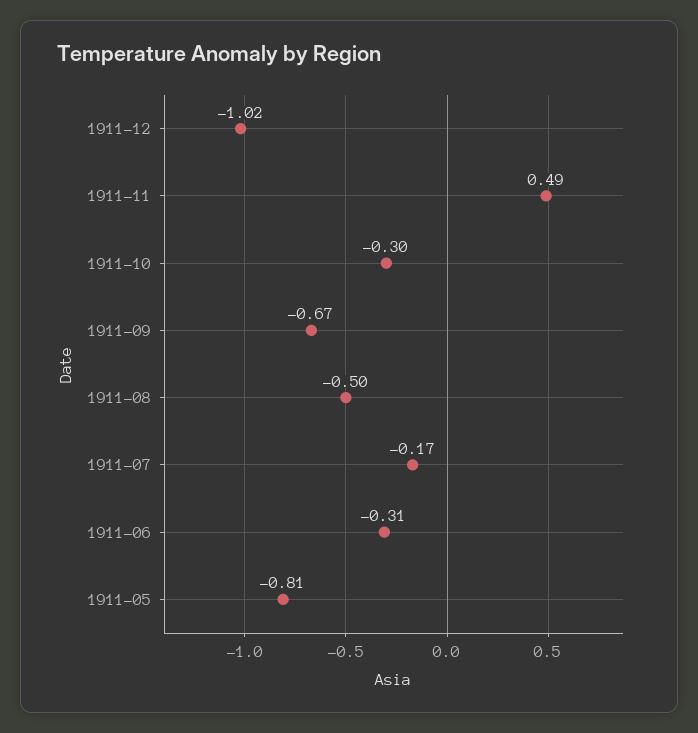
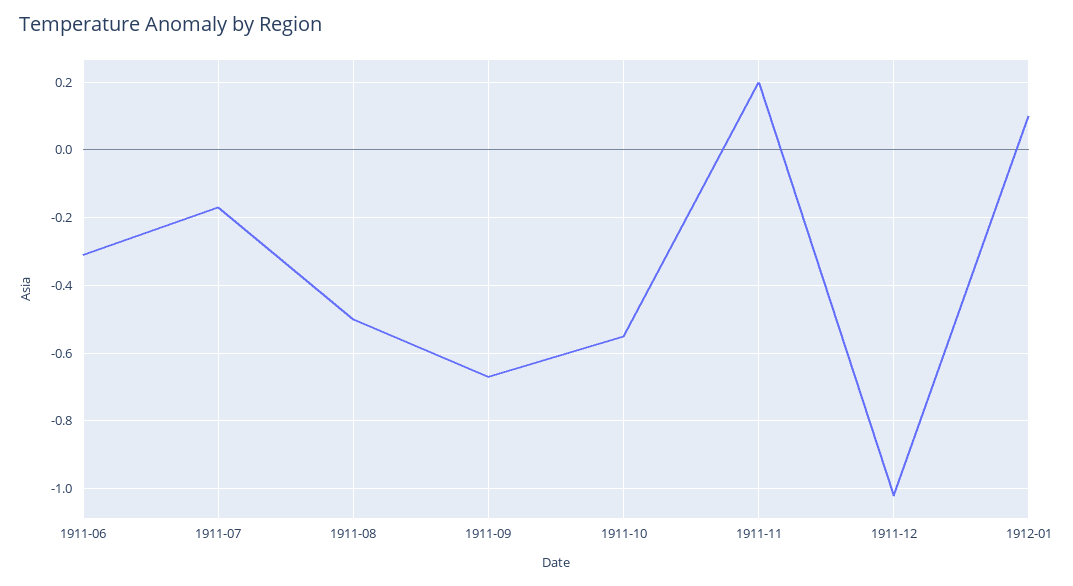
1911-11: 0.49 -> 0.2
1911-10: -0.3 -> -0.55
1911-05: -0.81 -> none
1912-01: none -> 0.1

